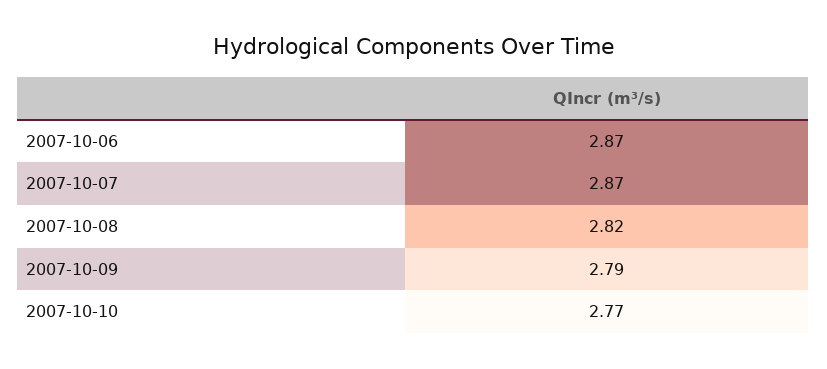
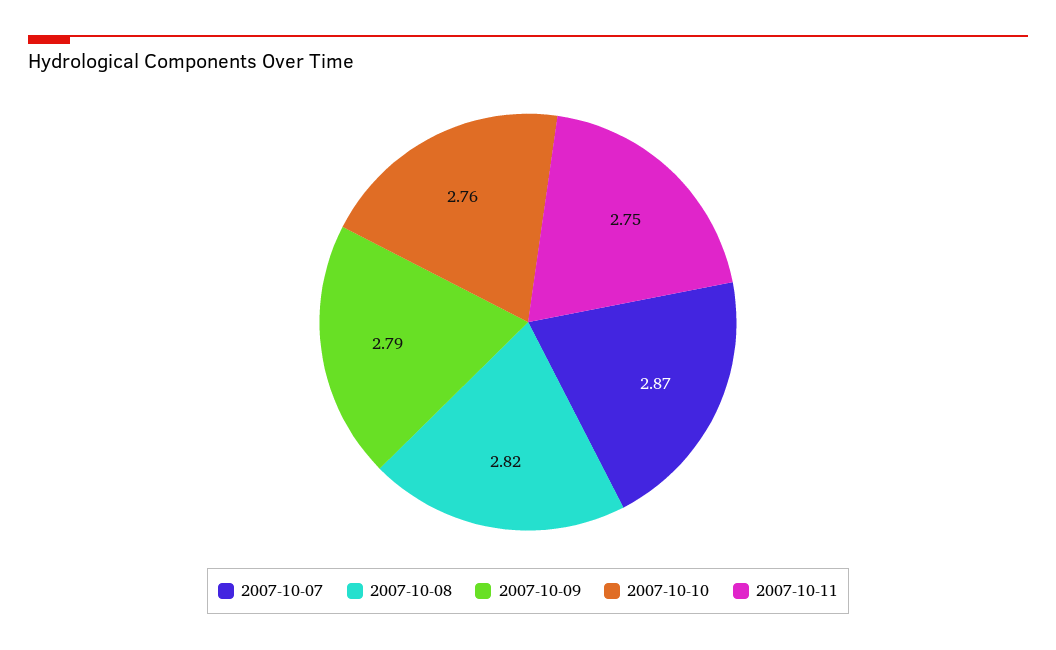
2007-10-06: 2.87 -> none
2007-10-10: 2.77 -> 2.76
2007-10-11: none -> 2.75

